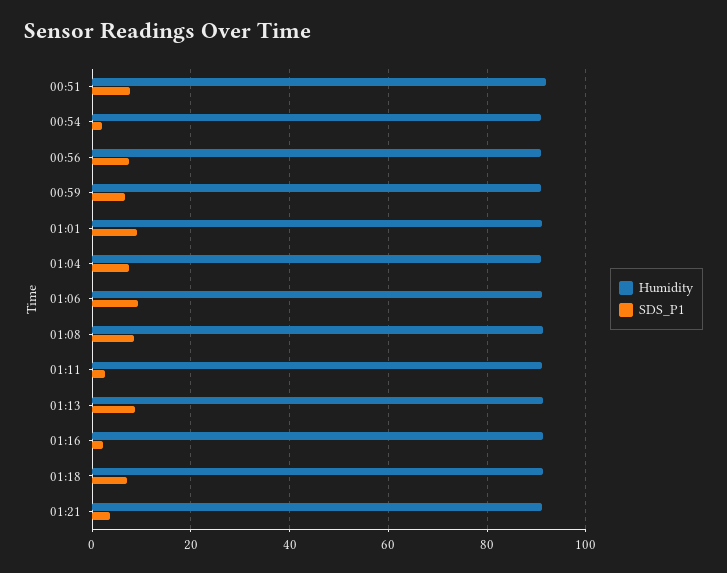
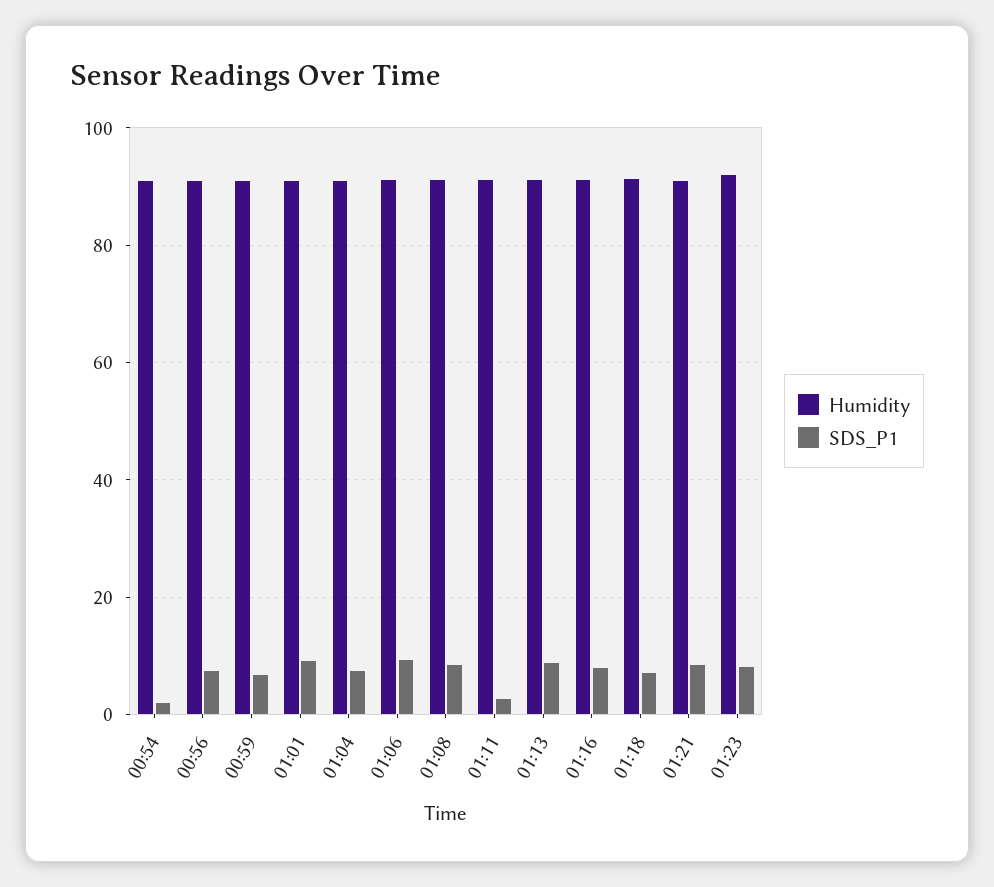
Humidity, 00:51: 92 -> none
SDS_P1, 00:51: 8 -> none
SDS_P1, 01:16: 2 -> 8
SDS_P1, 01:21: 4 -> 8
Humidity, 01:23: none -> 92
SDS_P1, 01:23: none -> 8

